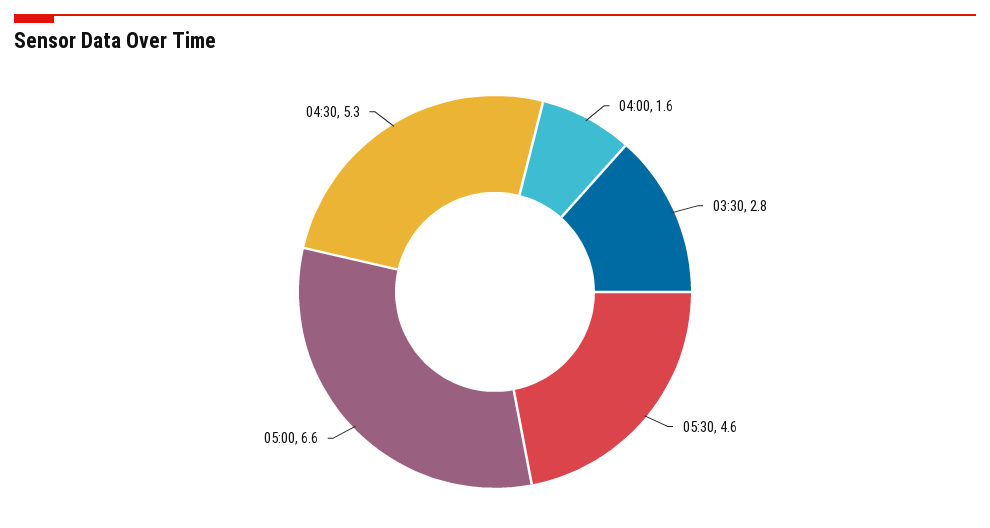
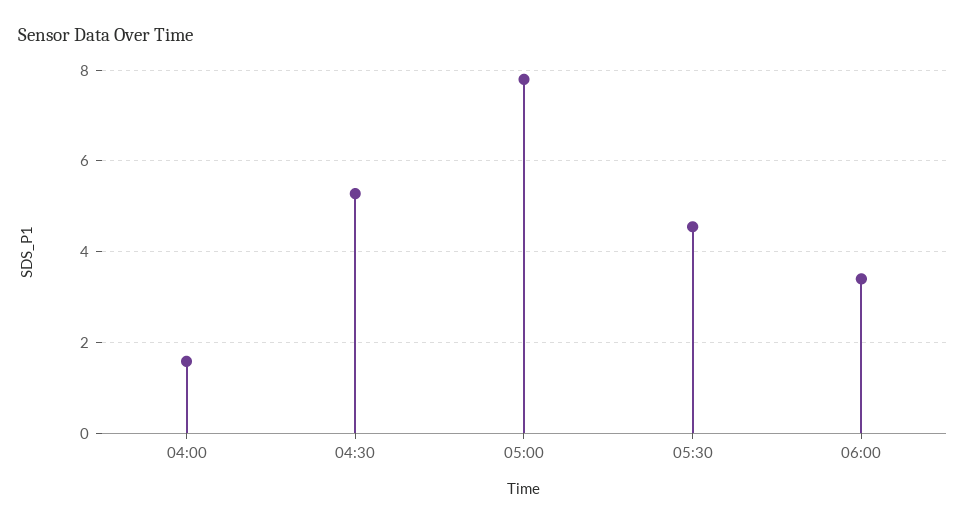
03:30: 2.8 -> none
05:00: 6.6 -> 7.8
06:00: none -> 3.4

